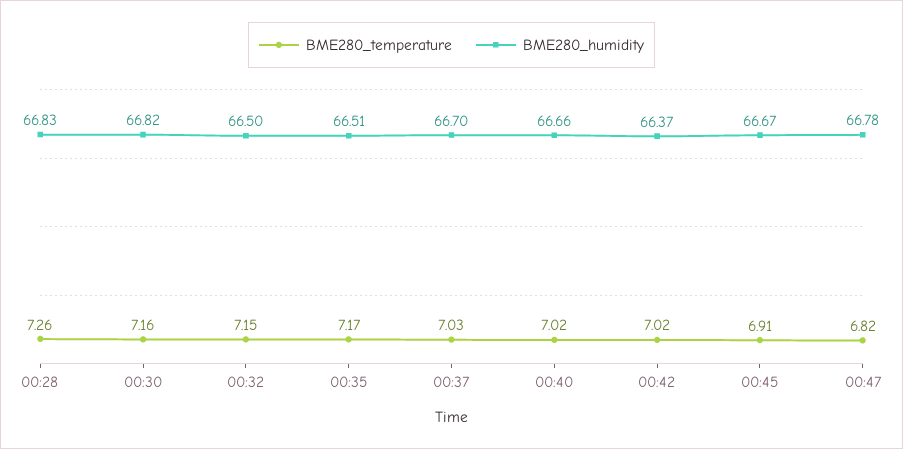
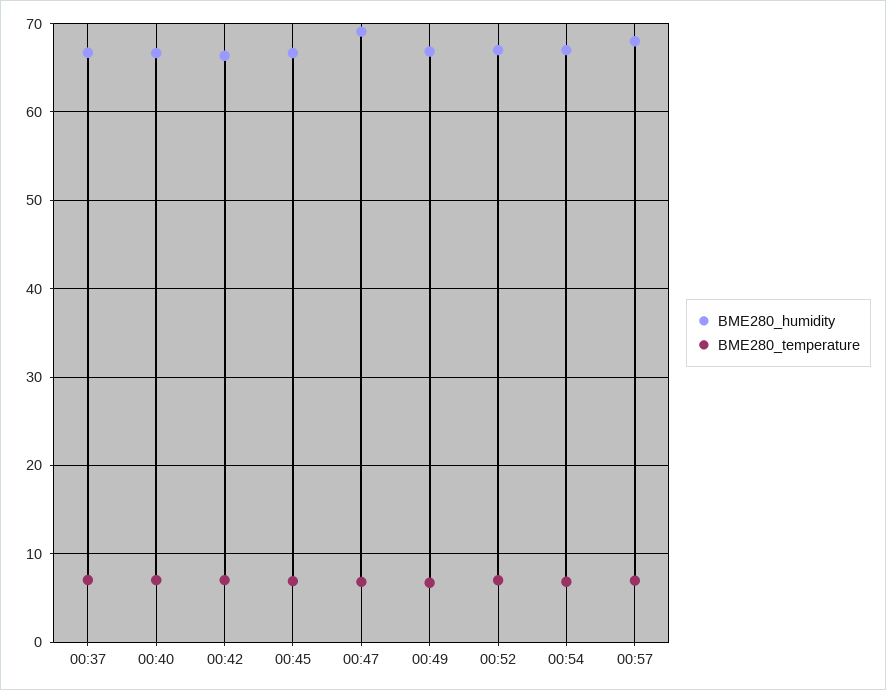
BME280_temperature, 00:28: 7.26 -> none
BME280_humidity, 00:28: 66.83 -> none
BME280_temperature, 00:30: 7.16 -> none
BME280_humidity, 00:30: 66.82 -> none
BME280_temperature, 00:32: 7.15 -> none
BME280_humidity, 00:32: 66.5 -> none
BME280_temperature, 00:35: 7.17 -> none
BME280_humidity, 00:35: 66.51 -> none
BME280_humidity, 00:47: 66.78 -> 69
BME280_humidity, 00:49: none -> 67
BME280_temperature, 00:49: none -> 7
BME280_humidity, 00:52: none -> 67
BME280_temperature, 00:52: none -> 7
BME280_humidity, 00:54: none -> 67
BME280_temperature, 00:54: none -> 7
BME280_humidity, 00:57: none -> 68
BME280_temperature, 00:57: none -> 7

